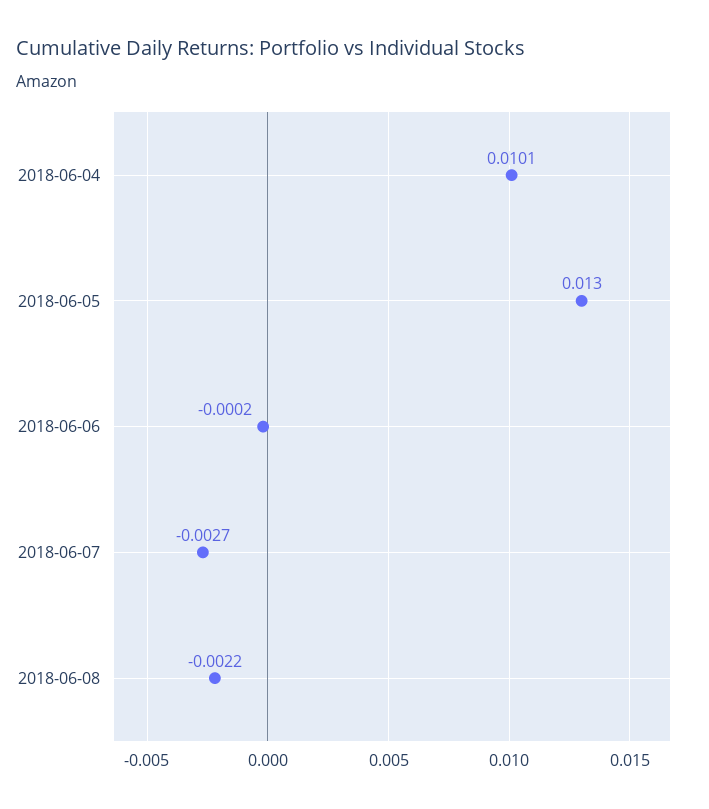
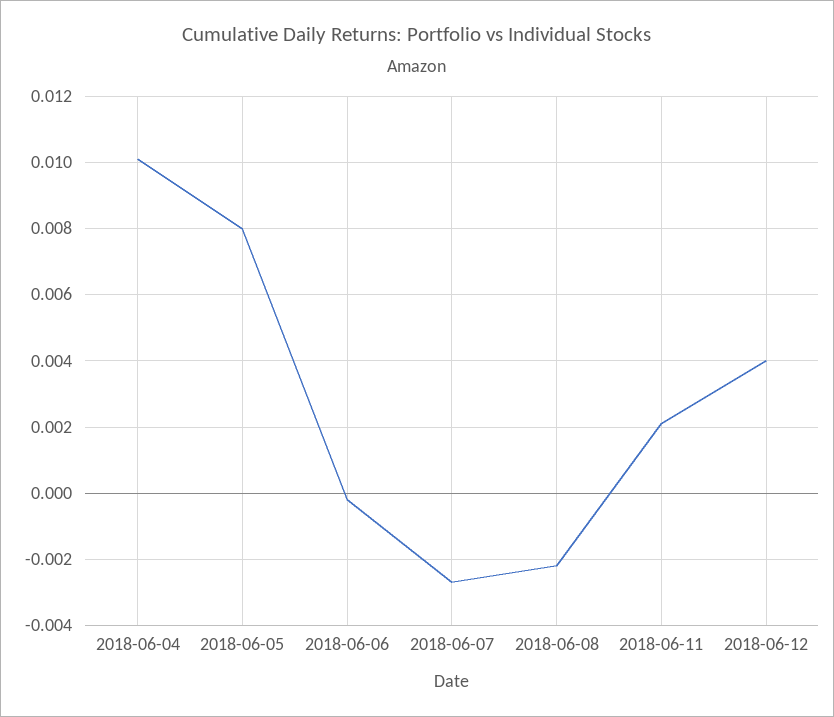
2018-06-05: 0.013 -> 0.008
2018-06-11: none -> 0.002
2018-06-12: none -> 0.004

